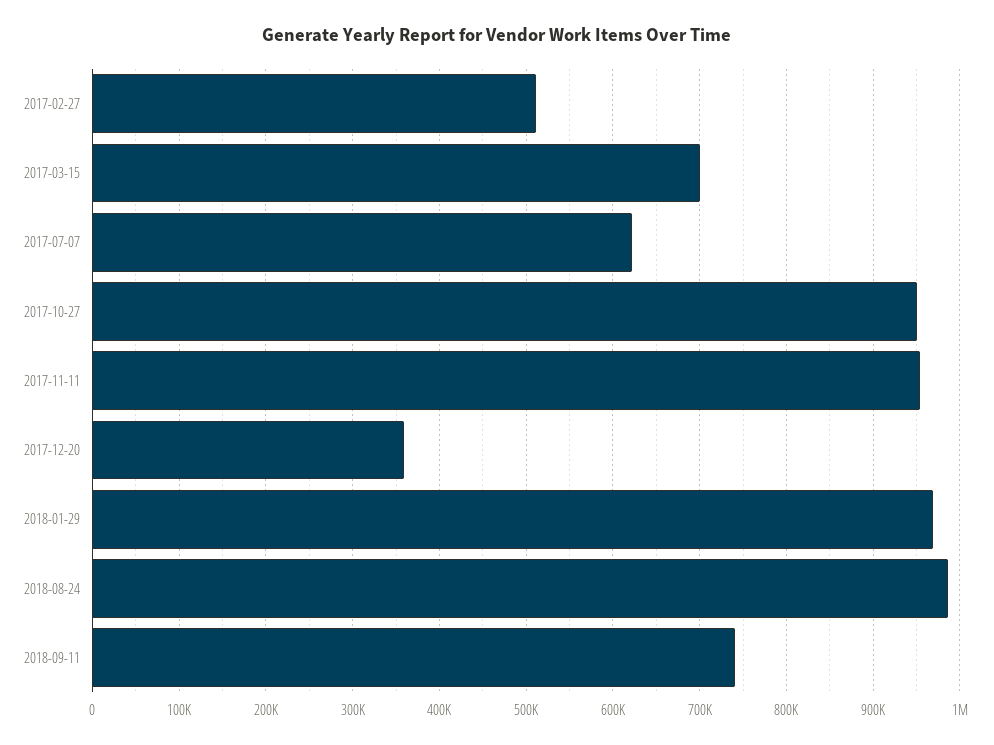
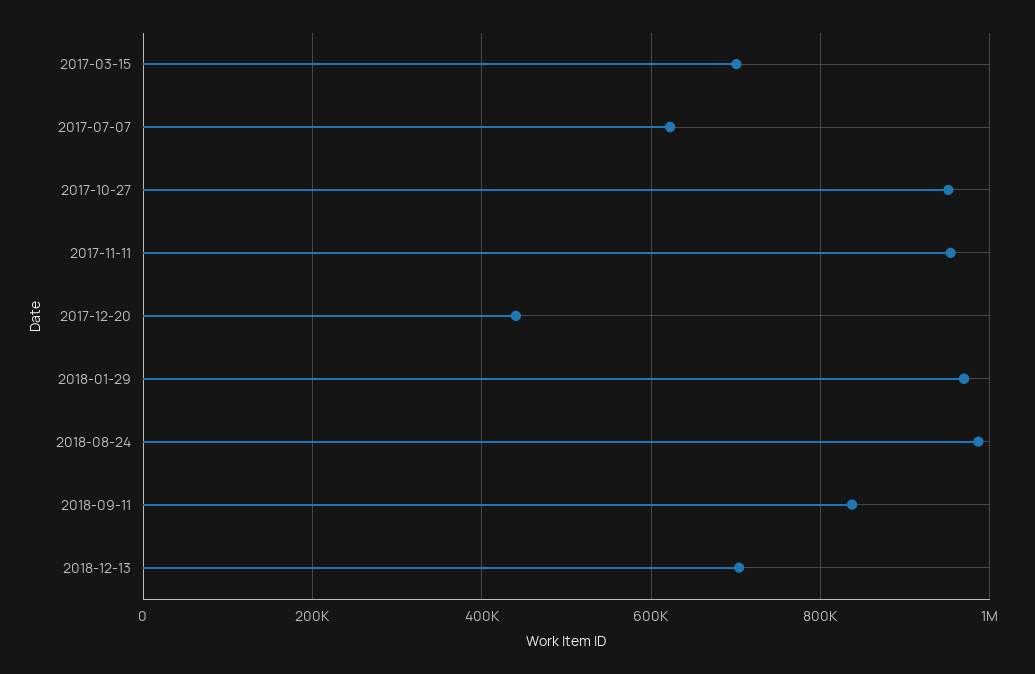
2017-02-27: 510000 -> none
2017-12-20: 360000 -> 440000
2018-09-11: 740000 -> 840000
2018-12-13: none -> 700000

